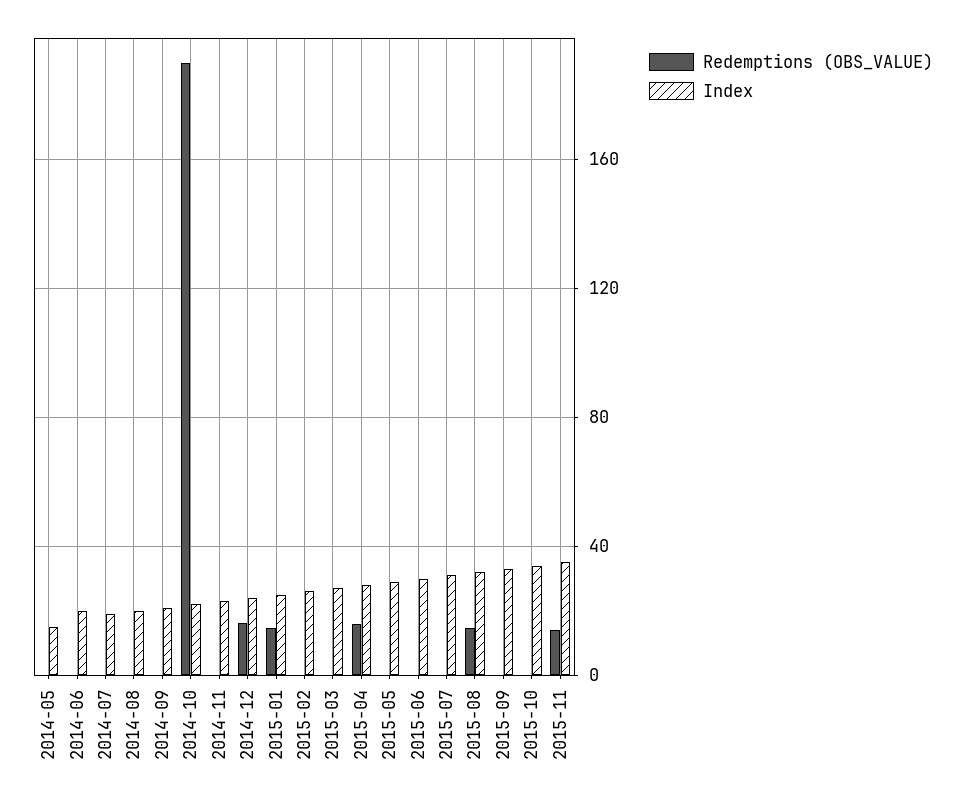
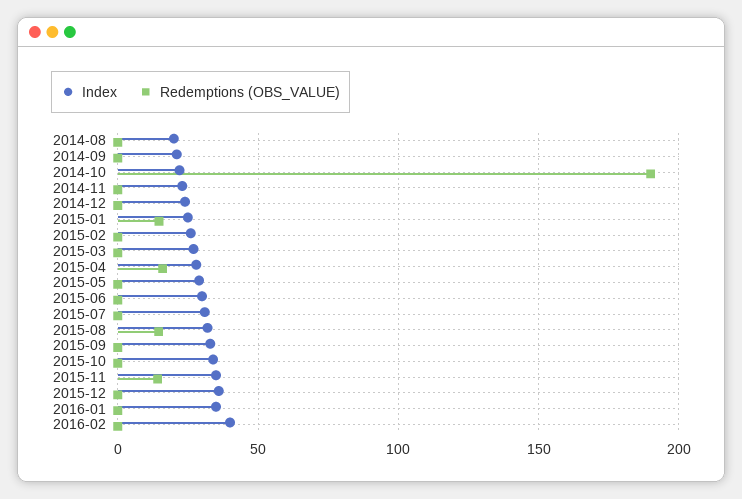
Redemptions (OBS_VALUE), 2014-05: 0 -> none
Index, 2014-05: 15 -> none
Redemptions (OBS_VALUE), 2014-06: 0 -> none
Index, 2014-06: 20 -> none
Redemptions (OBS_VALUE), 2014-07: 0 -> none
Index, 2014-07: 20 -> none
Redemptions (OBS_VALUE), 2014-12: 15 -> 0
Index, 2015-12: none -> 35
Redemptions (OBS_VALUE), 2015-12: none -> 0
Index, 2016-01: none -> 35
Redemptions (OBS_VALUE), 2016-01: none -> 0
Index, 2016-02: none -> 40
Redemptions (OBS_VALUE), 2016-02: none -> 0

